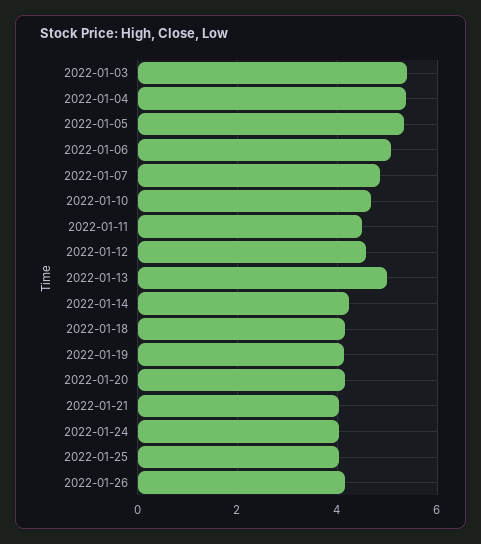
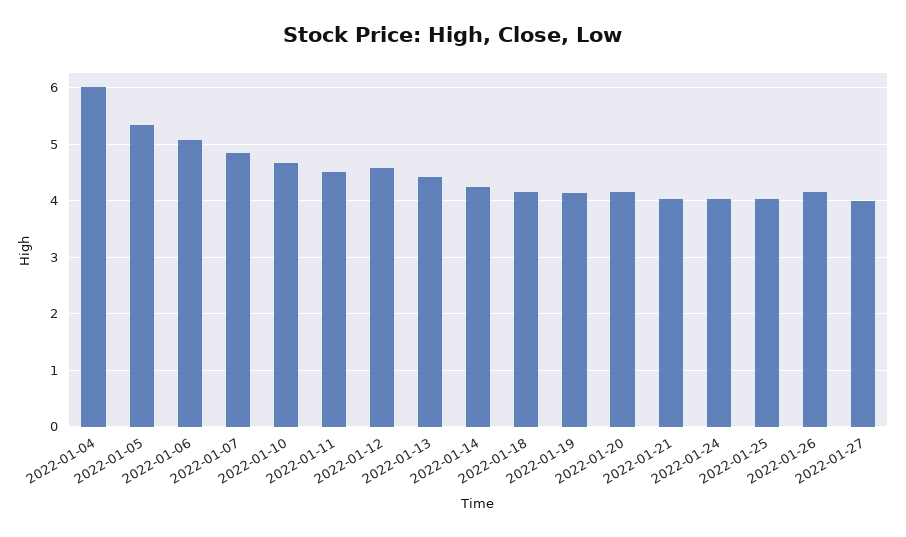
2022-01-03: 5.4 -> none
2022-01-04: 5.4 -> 6
2022-01-13: 5 -> 4.4
2022-01-27: none -> 4

